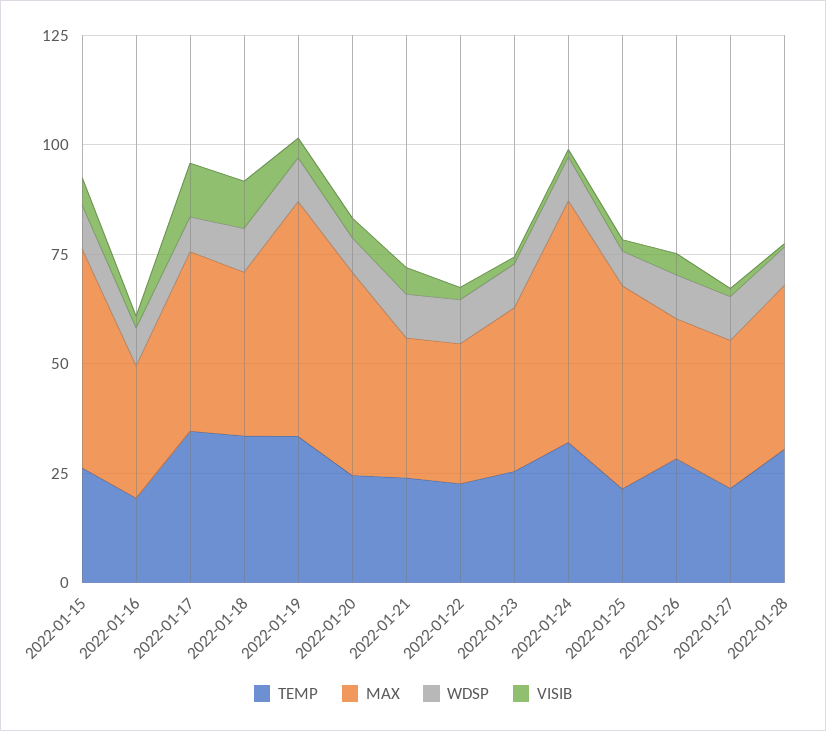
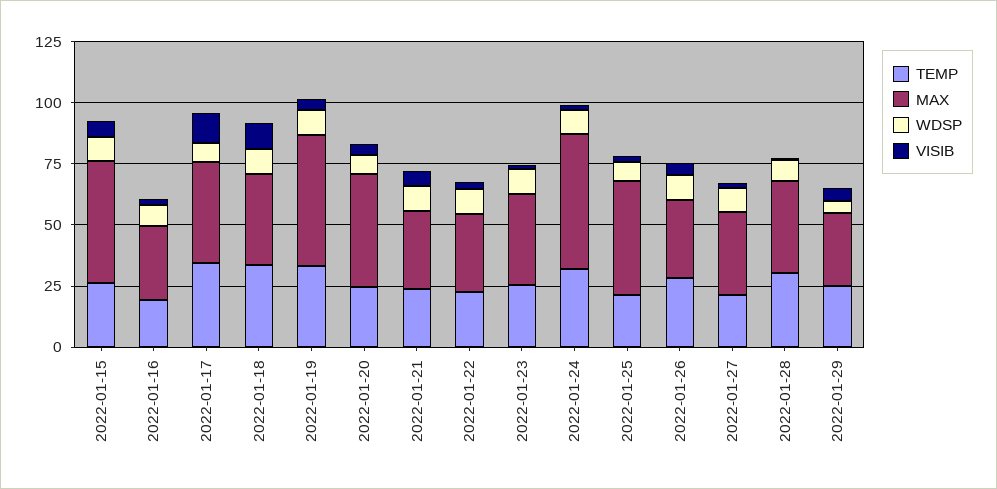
TEMP, 2022-01-29: none -> 25
MAX, 2022-01-29: none -> 30
WDSP, 2022-01-29: none -> 5
VISIB, 2022-01-29: none -> 5

